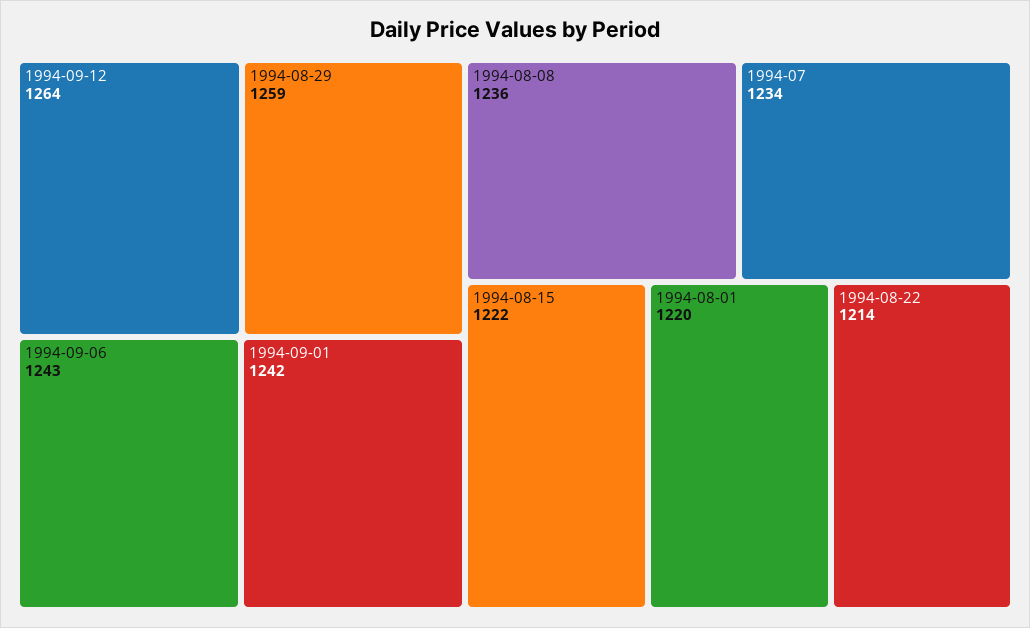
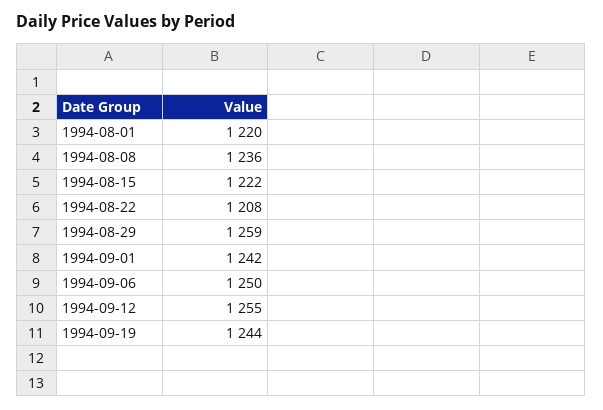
1994-09-12: 1264 -> 1255
1994-09-06: 1243 -> 1250
1994-07: 1234 -> none
1994-08-22: 1214 -> 1208
1994-09-19: none -> 1244

